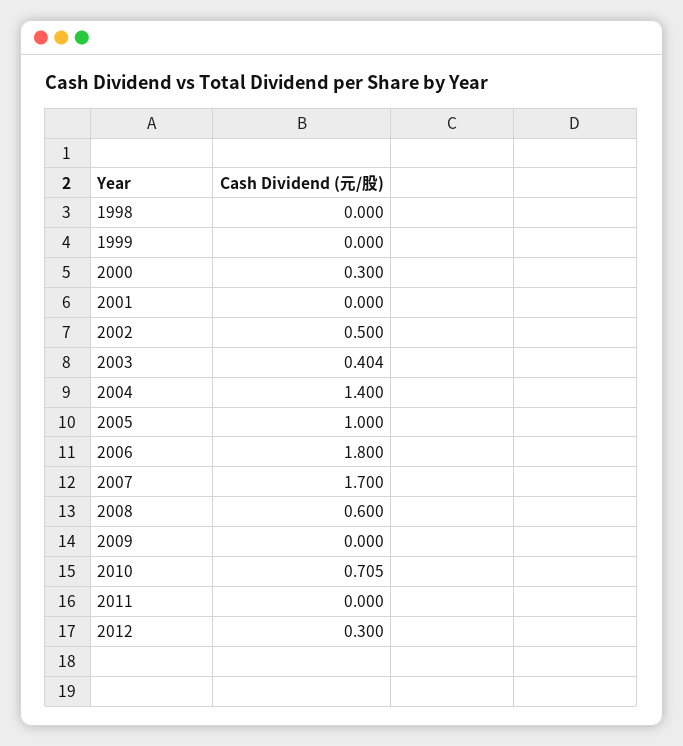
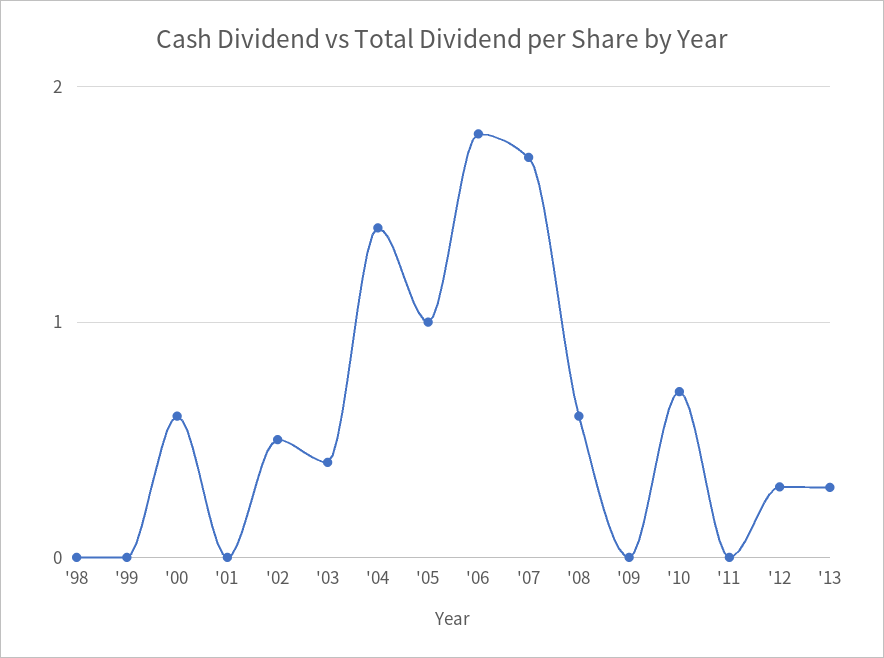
2000: 0.3 -> 0.6
'13: none -> 0.3

